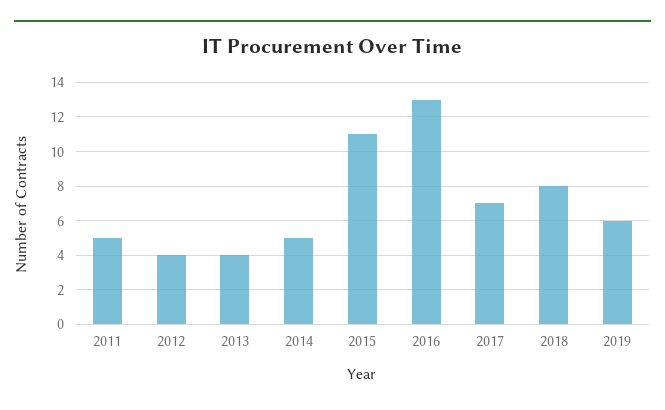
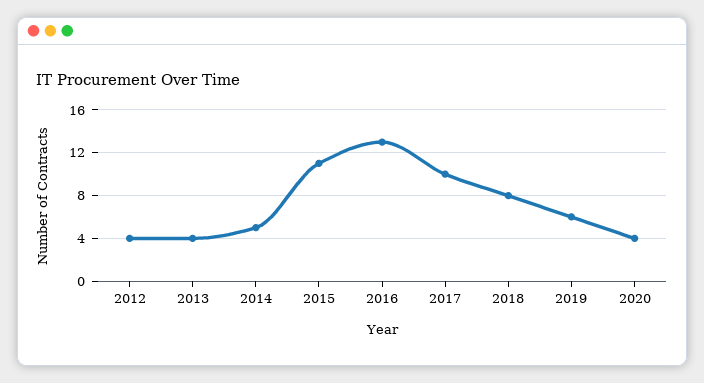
2011: 5 -> none
2017: 7 -> 10
2020: none -> 4

